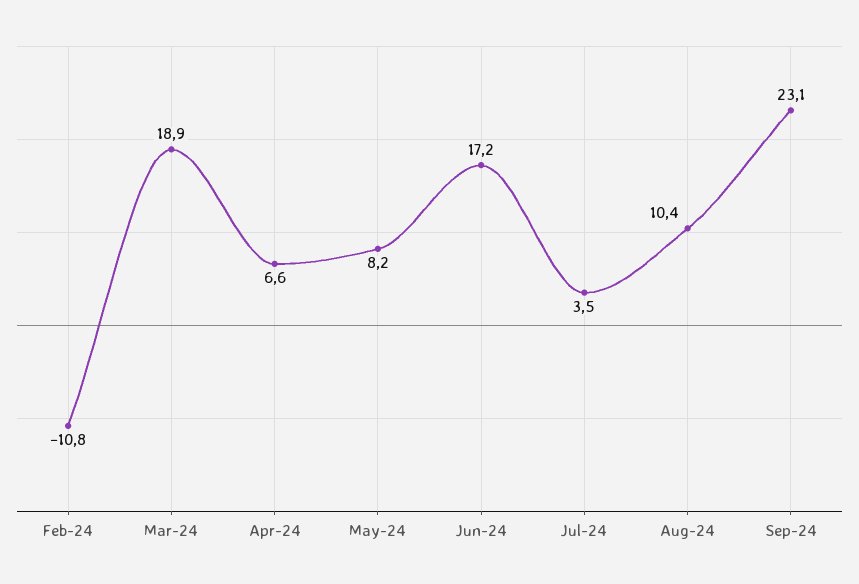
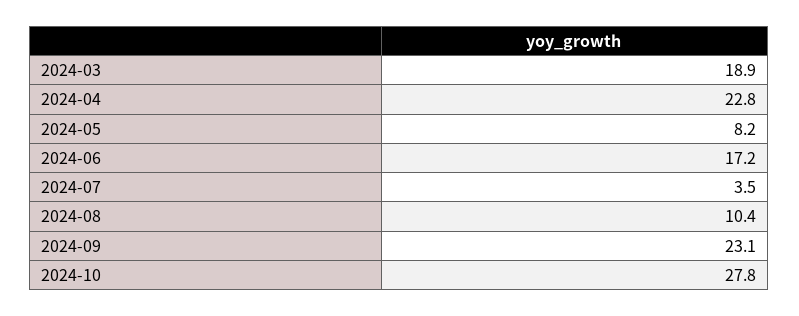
Feb-24: -10.8 -> none
Apr-24: 6.6 -> 22.8
2024-10: none -> 27.8

